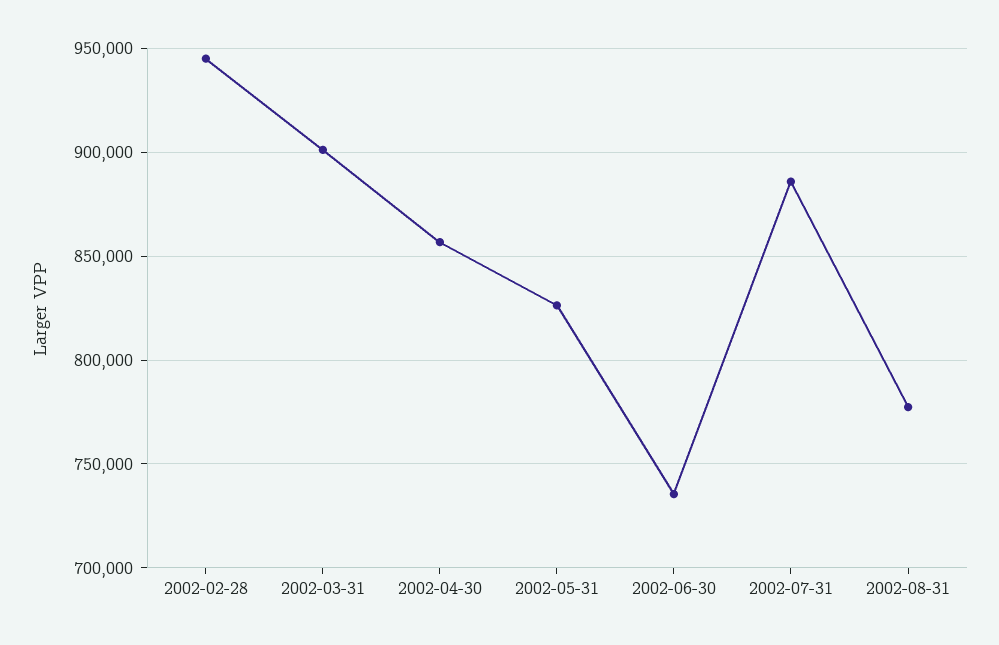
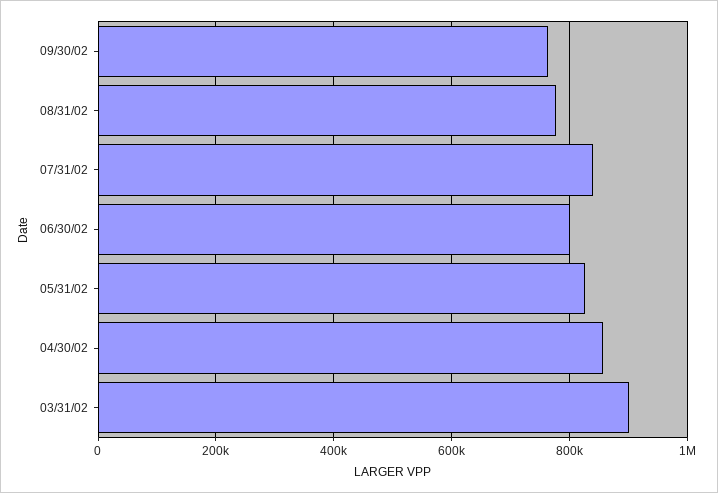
2002-02-28: 945000 -> none
2002-06-30: 735000 -> 800000
2002-07-31: 885000 -> 840000
09/30/02: none -> 760000

